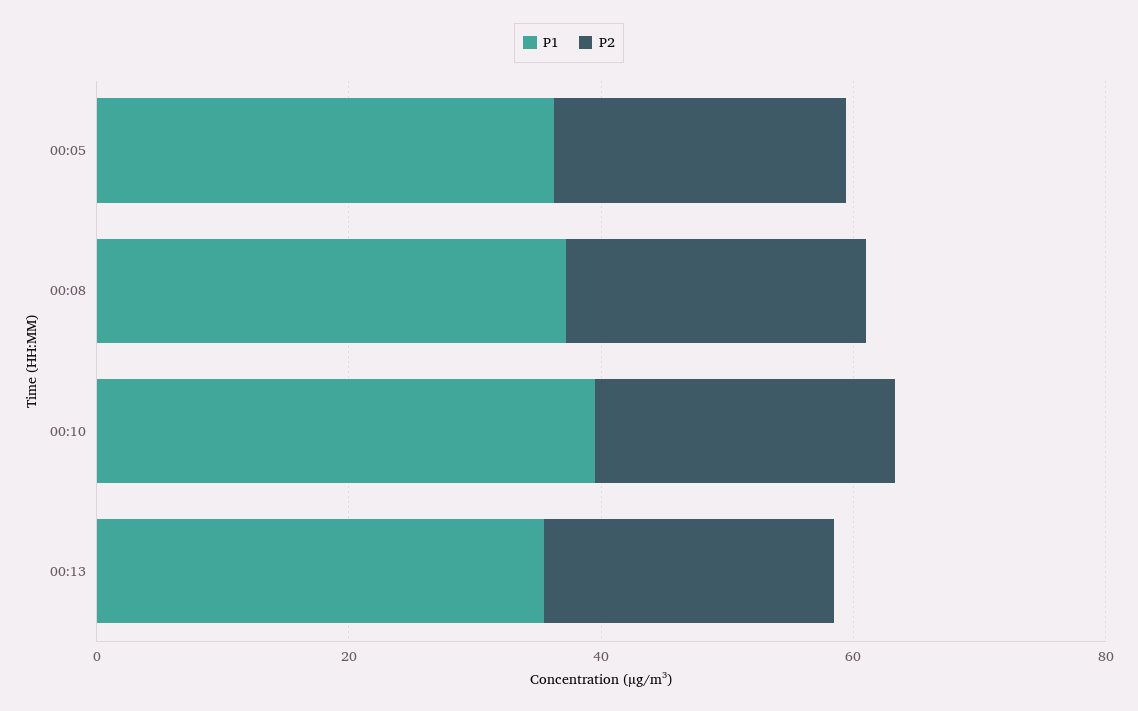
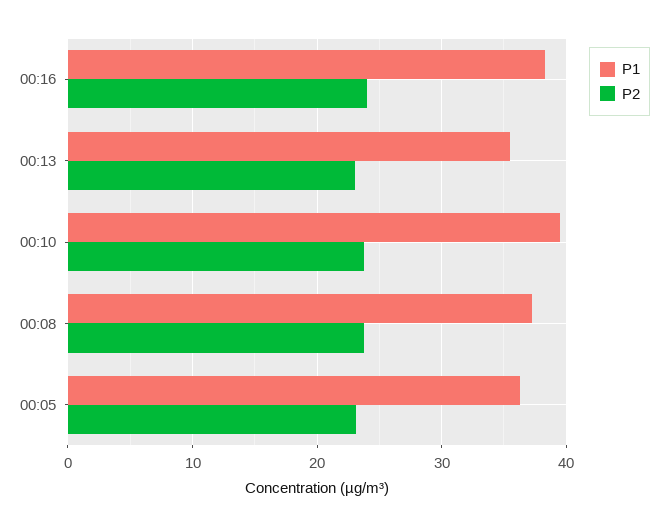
P1, 00:16: none -> 38
P2, 00:16: none -> 24

